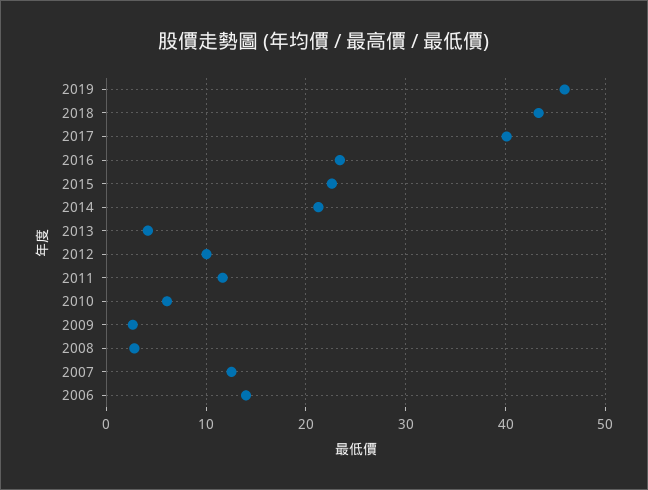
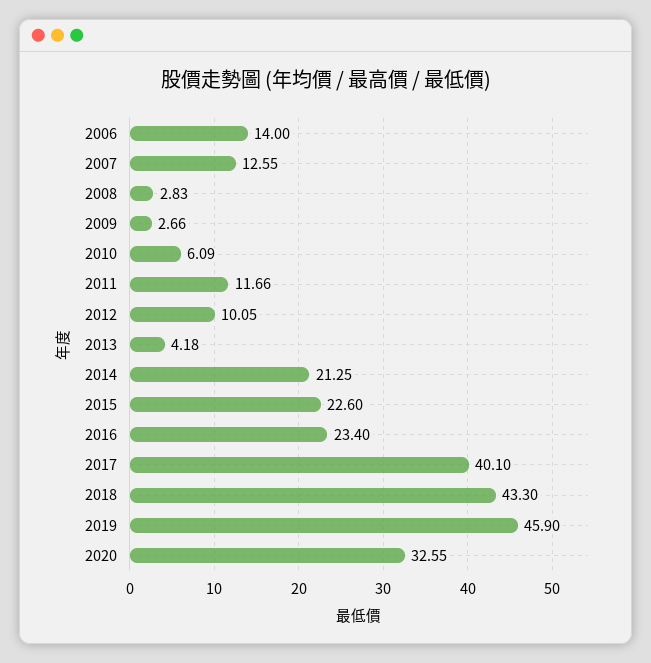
2020: none -> 32.55

